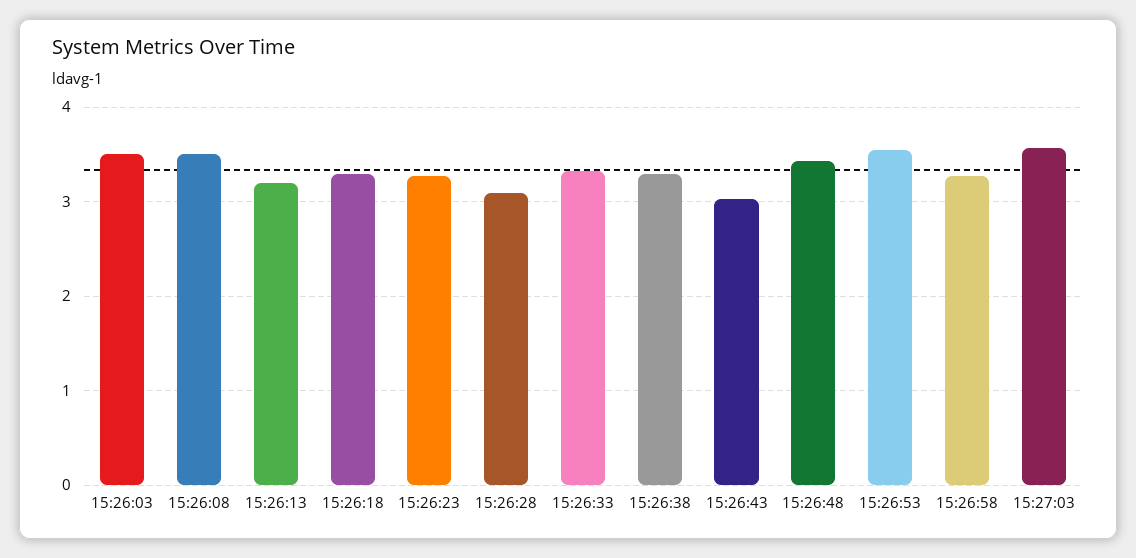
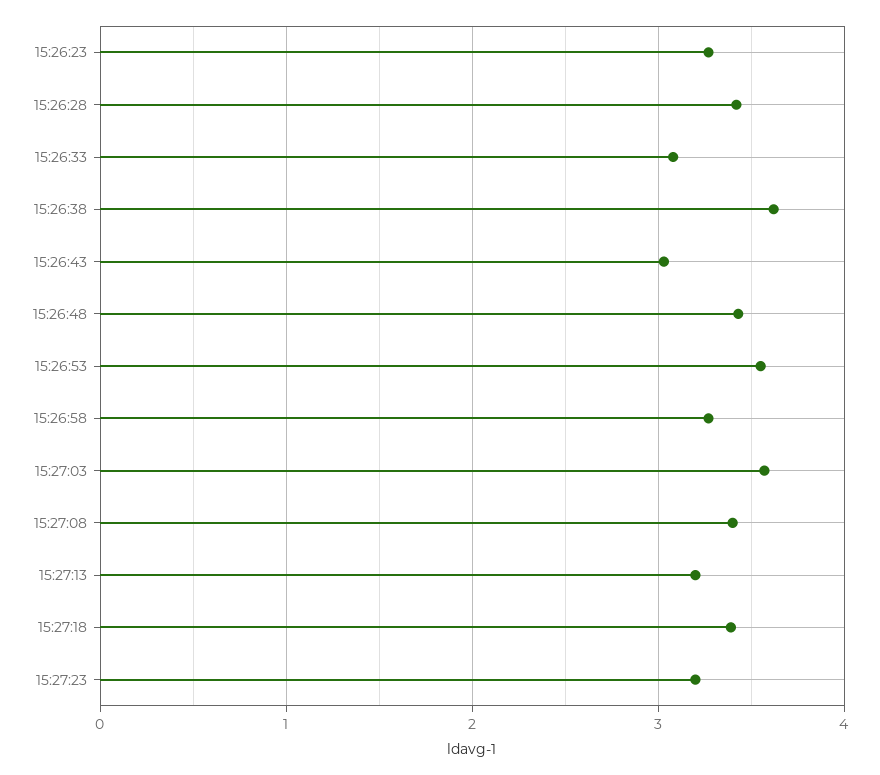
15:26:03: 3.5 -> none
15:26:08: 3.5 -> none
15:26:13: 3.2 -> none
15:26:18: 3.3 -> none
15:26:28: 3.1 -> 3.4
15:26:33: 3.3 -> 3.1
15:26:38: 3.3 -> 3.6
15:27:08: none -> 3.4
15:27:13: none -> 3.2
15:27:18: none -> 3.4
15:27:23: none -> 3.2

